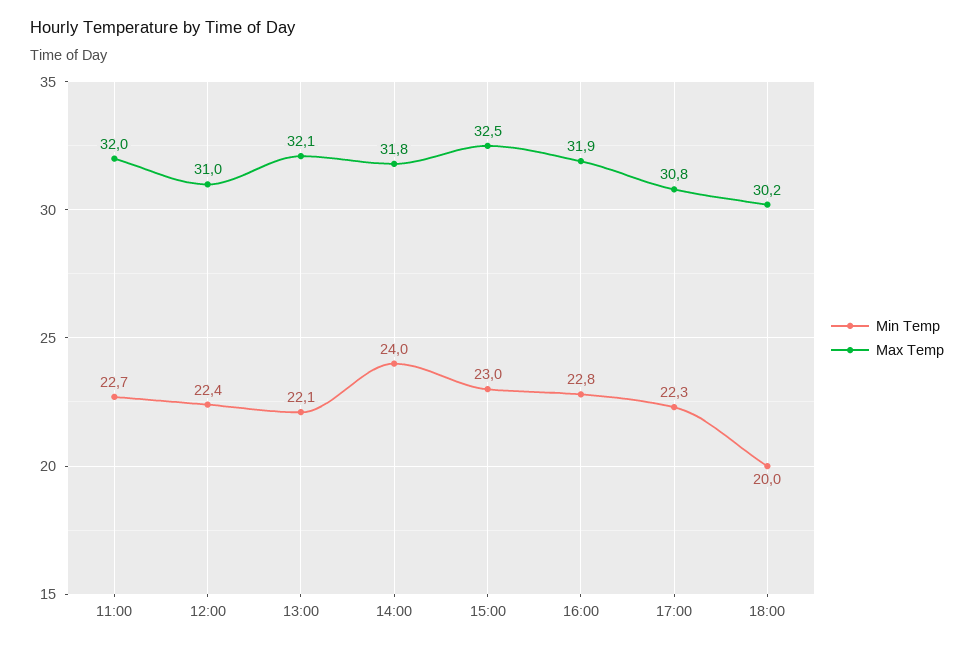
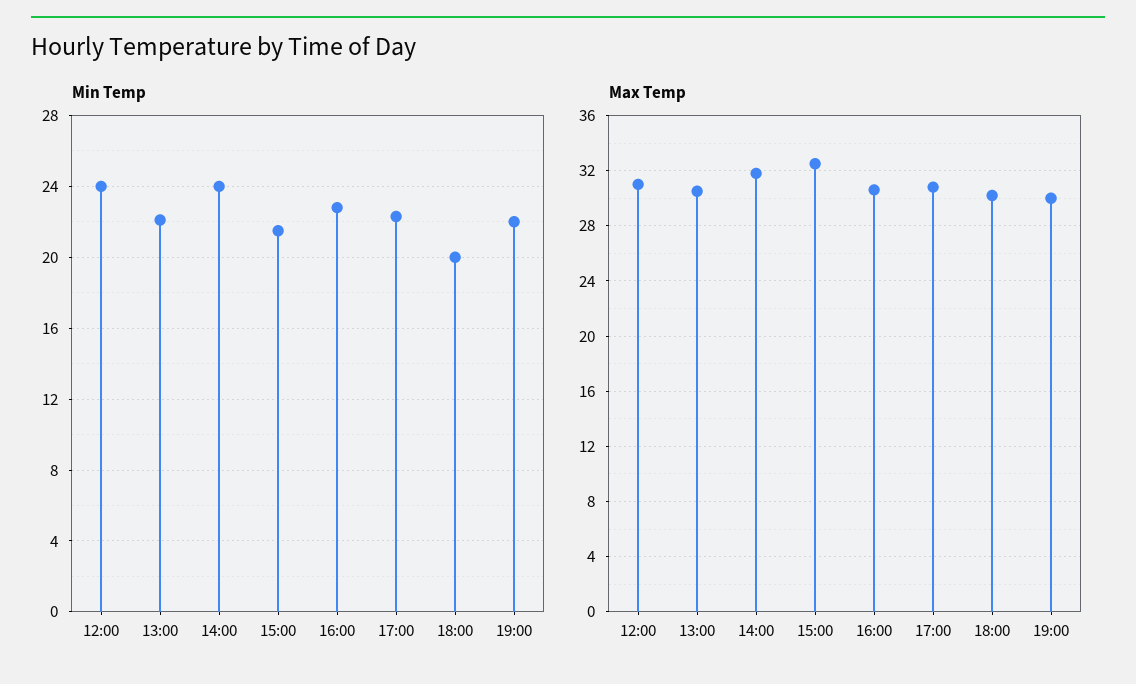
Min Temp, 11:00: 22.7 -> none
Max Temp, 11:00: 32 -> none
Min Temp, 12:00: 22.4 -> 24
Max Temp, 13:00: 32.1 -> 30.5
Min Temp, 15:00: 23 -> 21.5
Max Temp, 16:00: 31.9 -> 30.5
Min Temp, 19:00: none -> 22
Max Temp, 19:00: none -> 30

